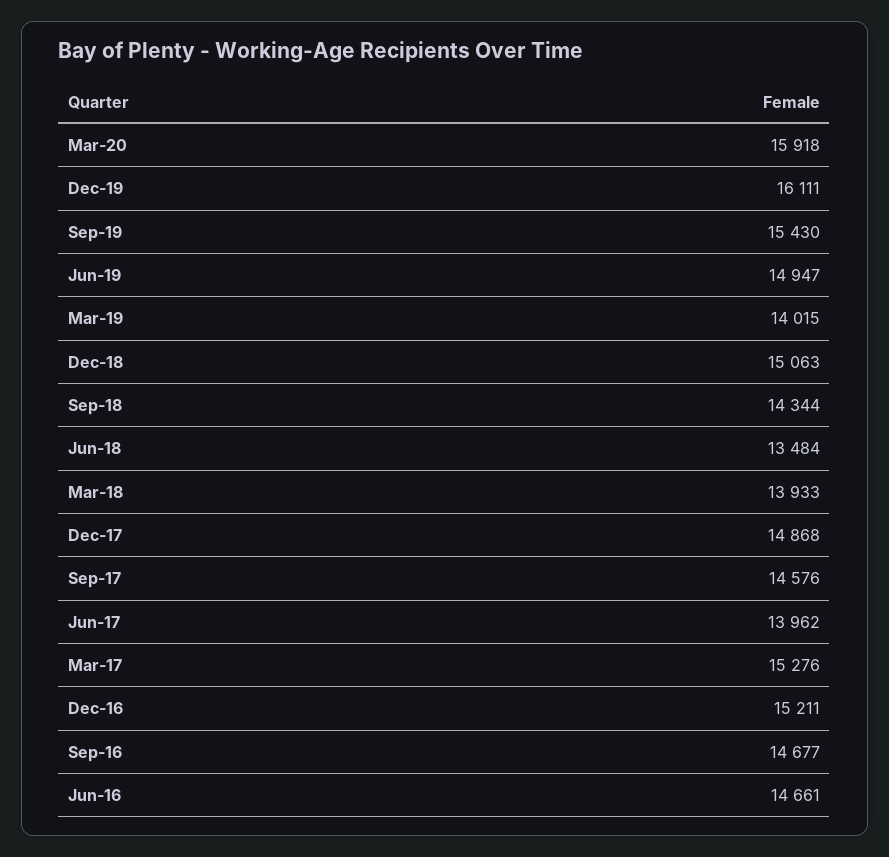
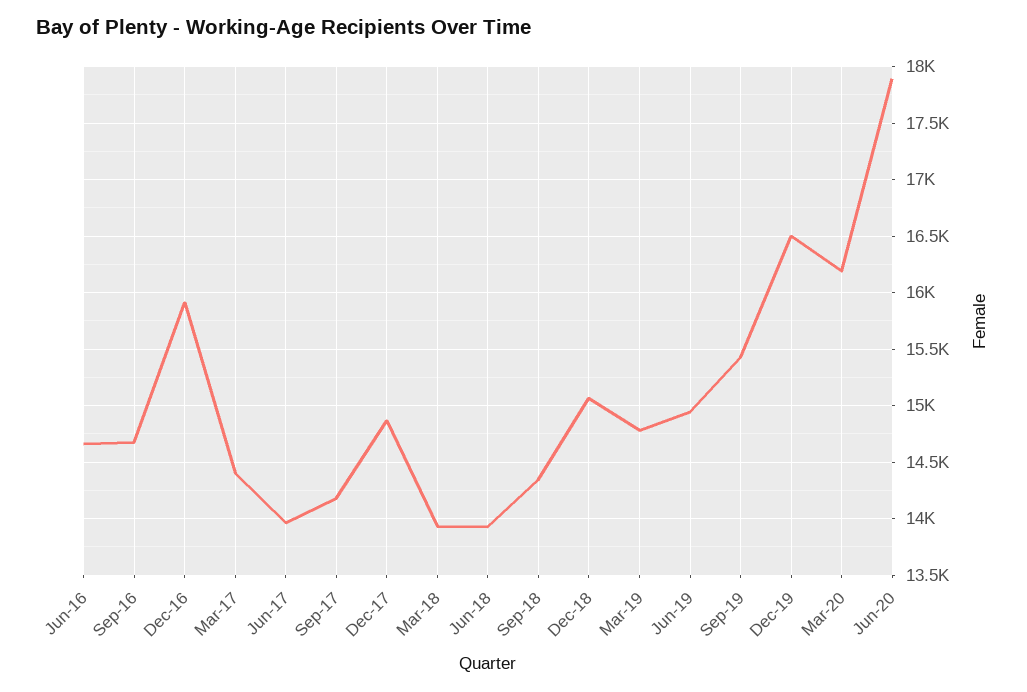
Mar-20: 15918 -> 16200
Dec-19: 16111 -> 16500
Mar-19: 14015 -> 14800
Jun-18: 13484 -> 13900
Sep-17: 14576 -> 14200
Mar-17: 15276 -> 14400
Dec-16: 15211 -> 15900
Jun-20: none -> 17900

